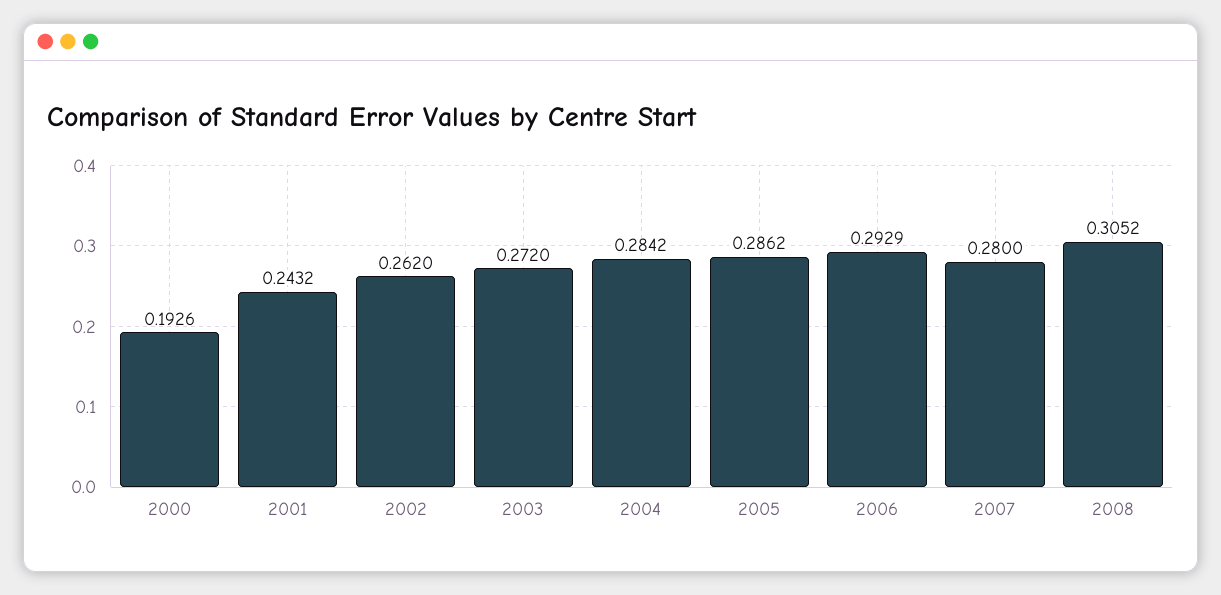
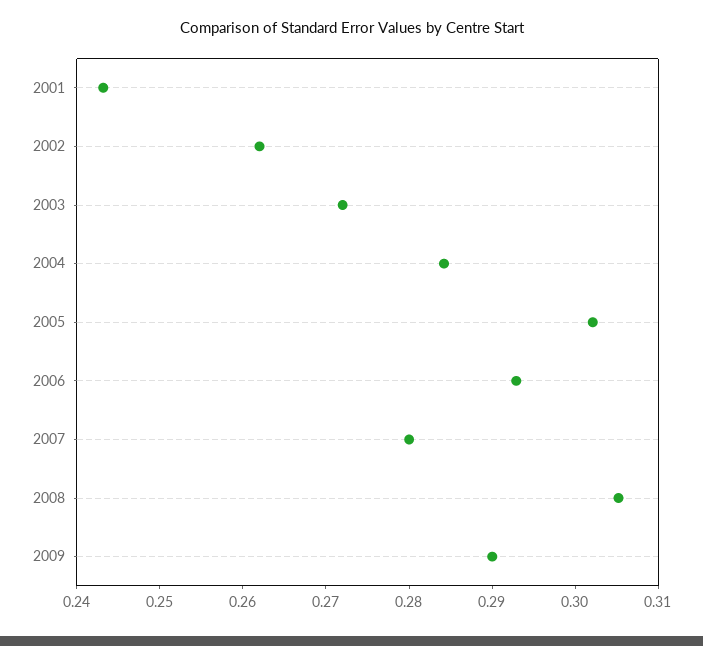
2000: 0.1926 -> none
2005: 0.2862 -> 0.302
2009: none -> 0.29

